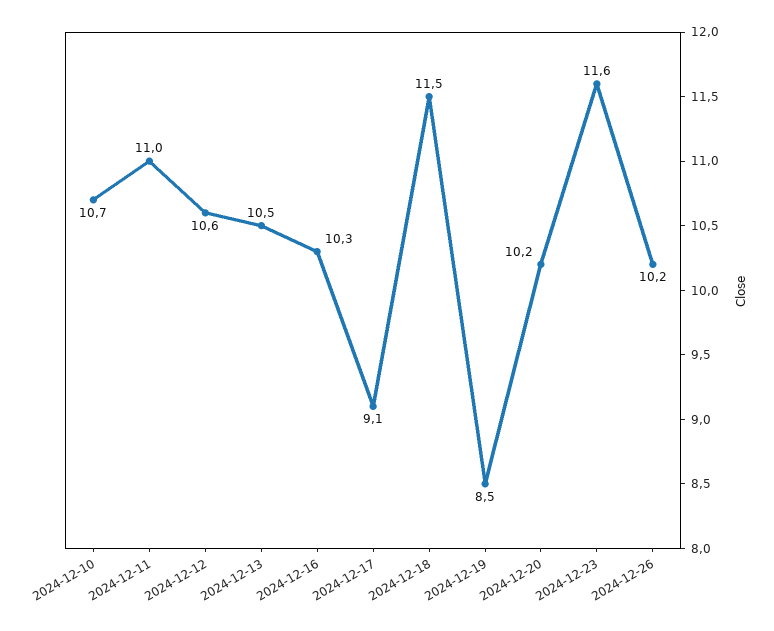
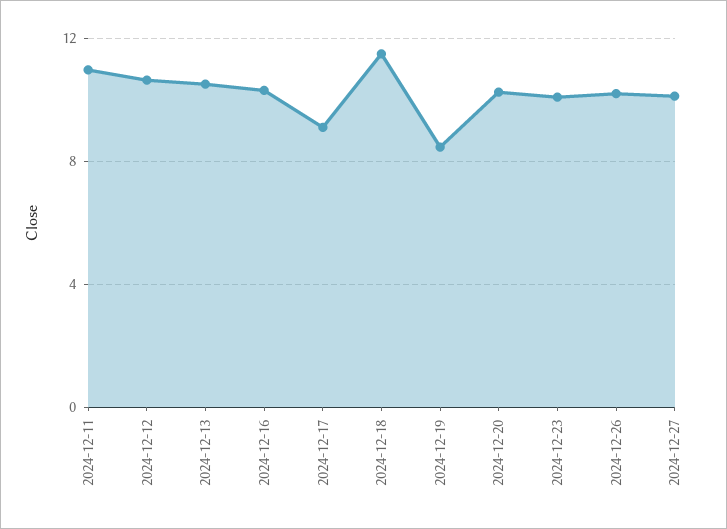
2024-12-10: 10.7 -> none
2024-12-23: 11.6 -> 10
2024-12-27: none -> 10

